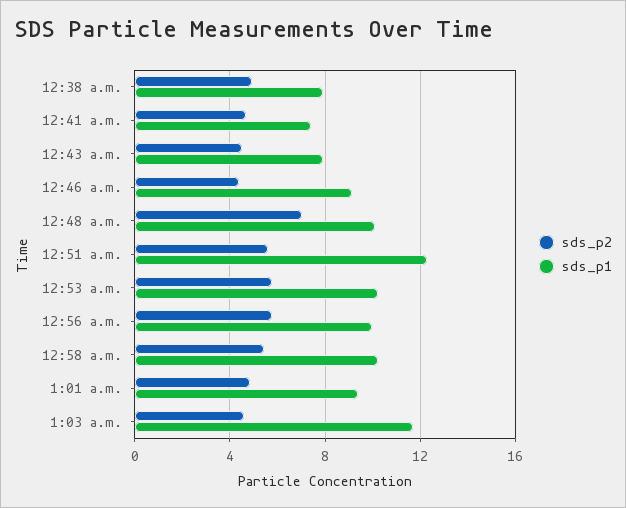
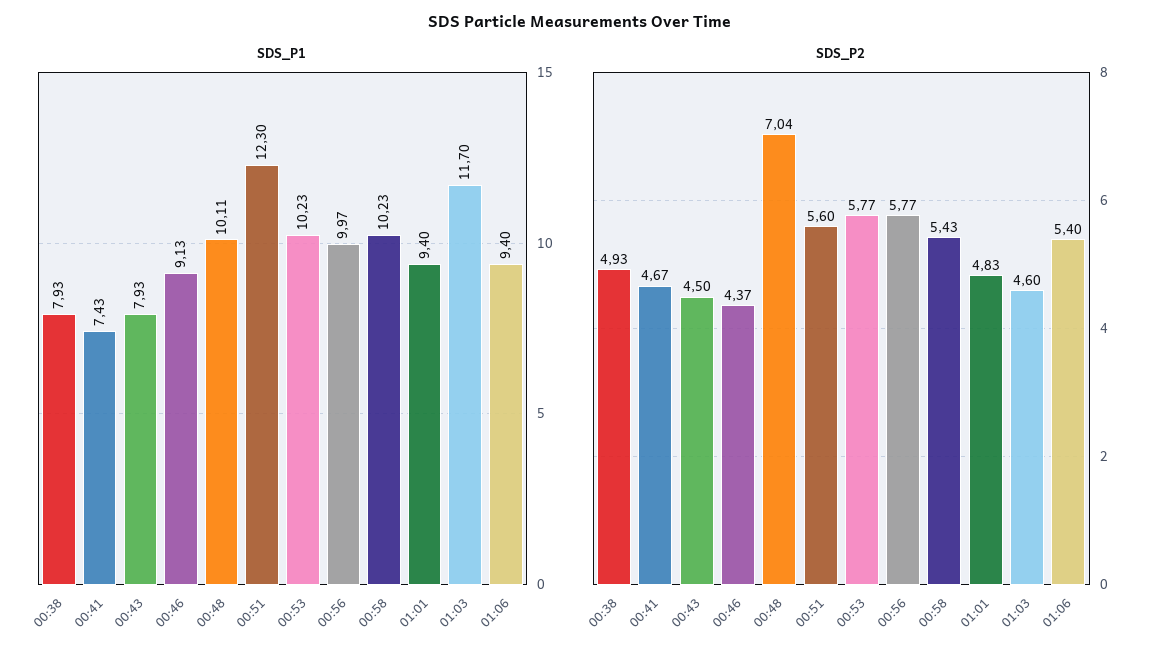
sds_p1, 01:06: none -> 9.4
sds_p2, 01:06: none -> 5.4

